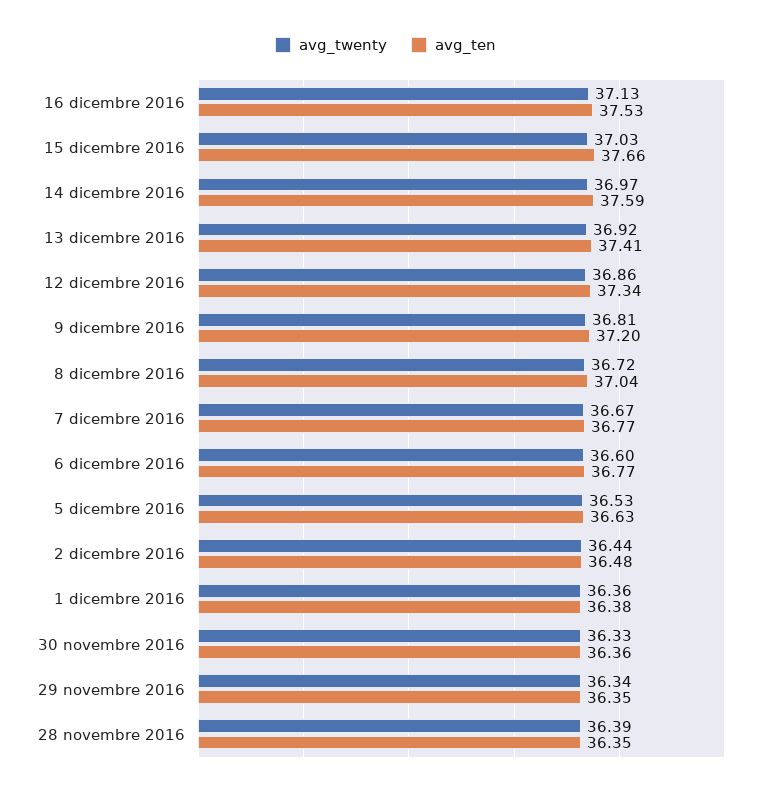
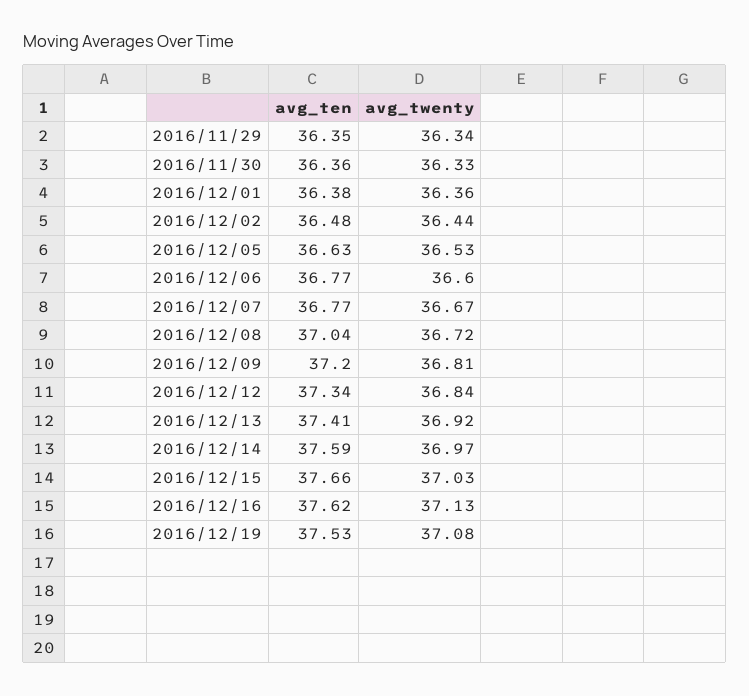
avg_ten, 16 dicembre 2016: 37.53 -> 37.62
avg_twenty, 12 dicembre 2016: 36.86 -> 36.84
avg_twenty, 28 novembre 2016: 36.39 -> none
avg_ten, 28 novembre 2016: 36.35 -> none
avg_ten, 2016/12/19: none -> 37.53
avg_twenty, 2016/12/19: none -> 37.08

